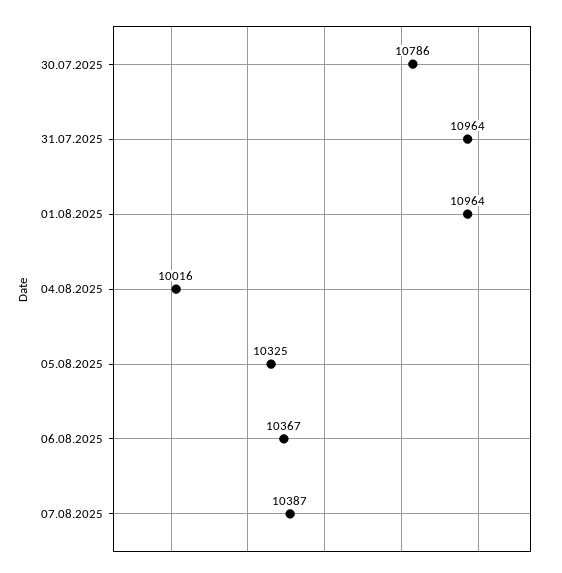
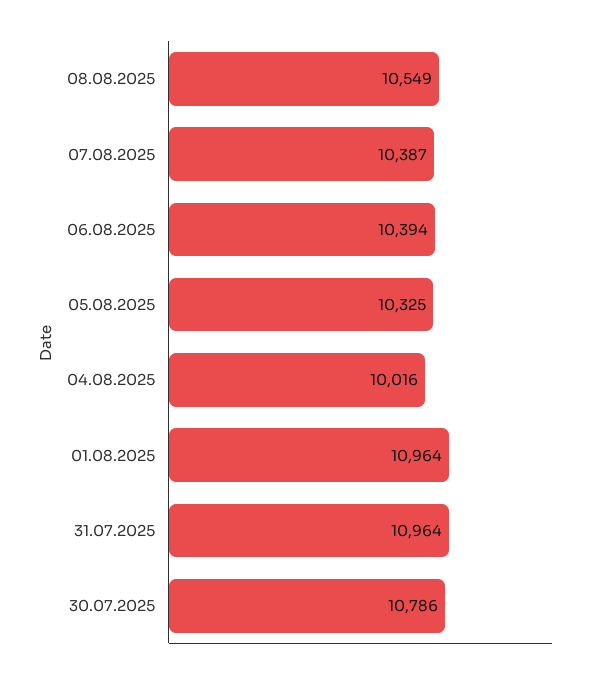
06.08.2025: 10367 -> 10394
08.08.2025: none -> 10549

